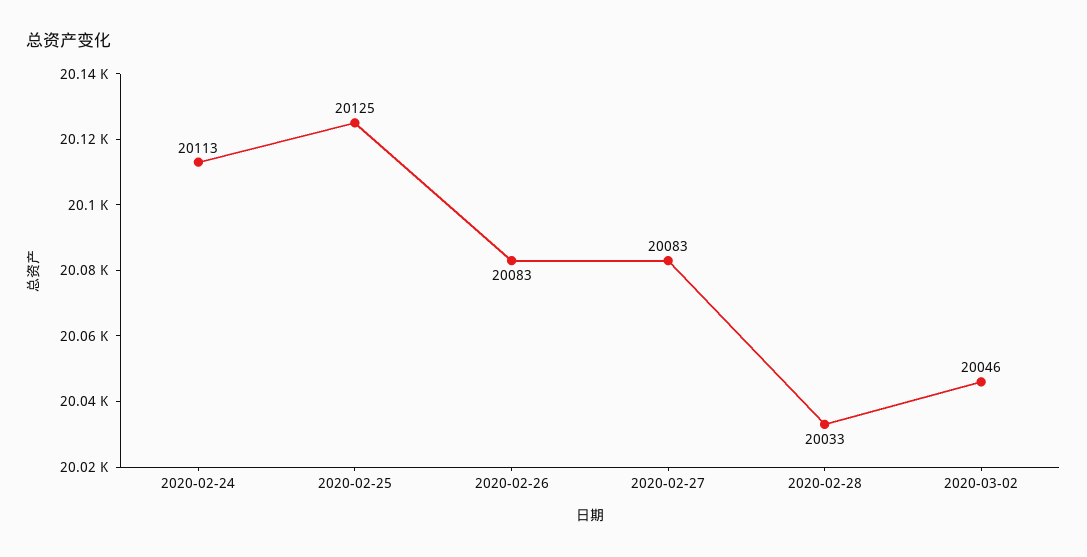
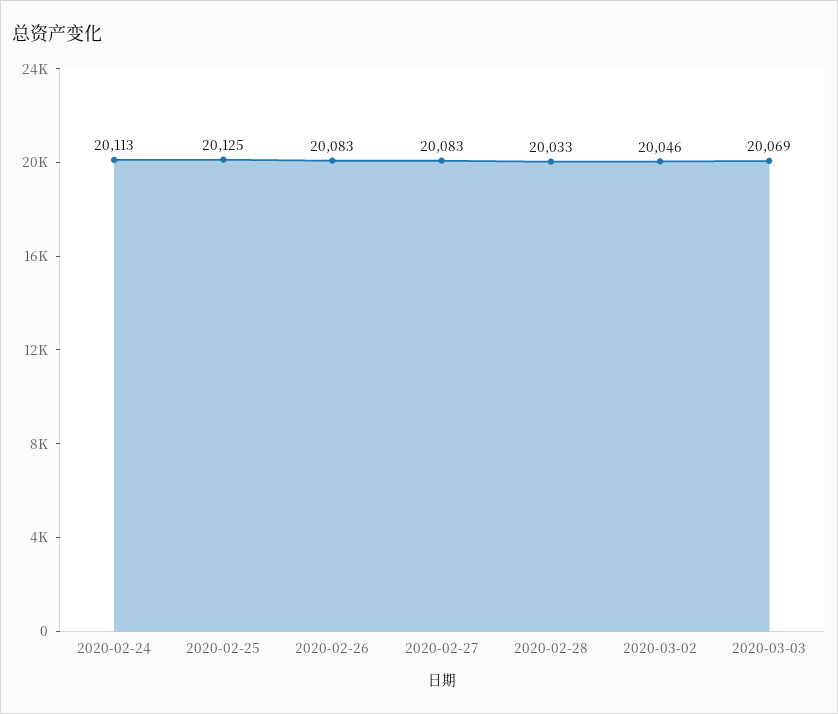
2020-03-03: none -> 20069

